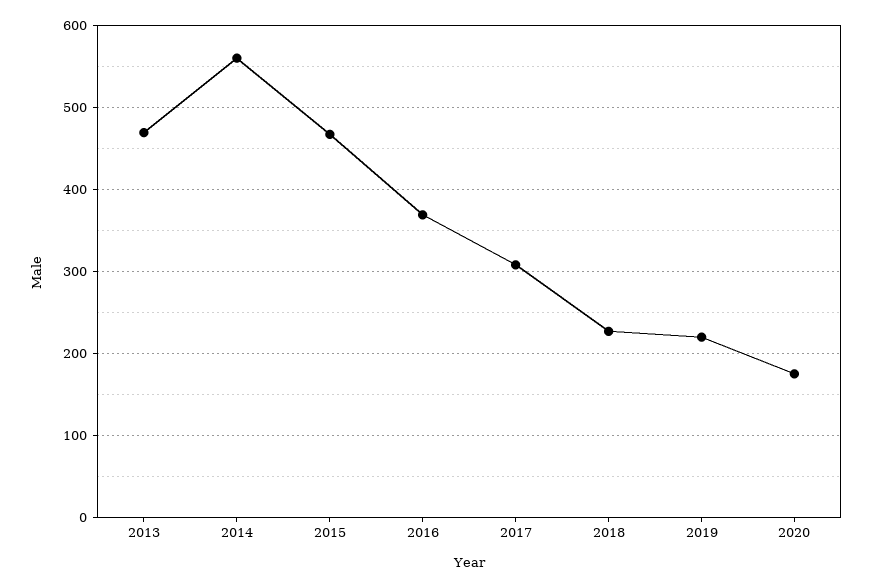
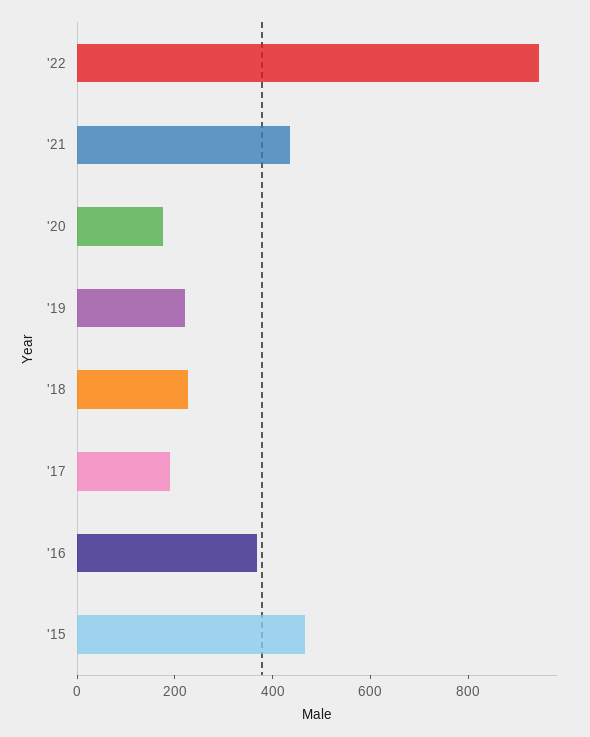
2013: 470 -> none
2014: 560 -> none
2017: 310 -> 200
'22: none -> 950
'21: none -> 450

